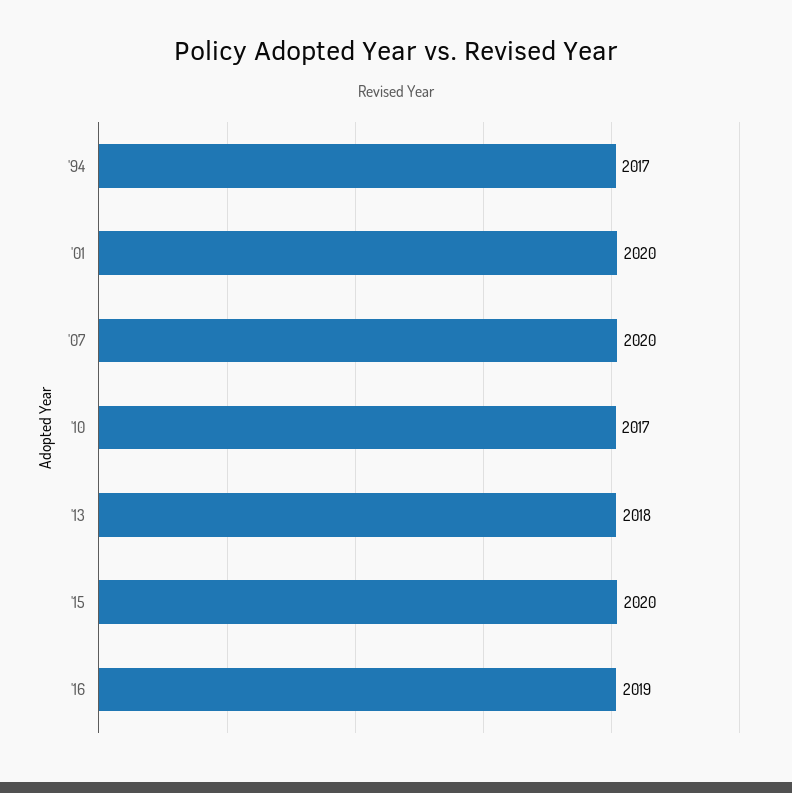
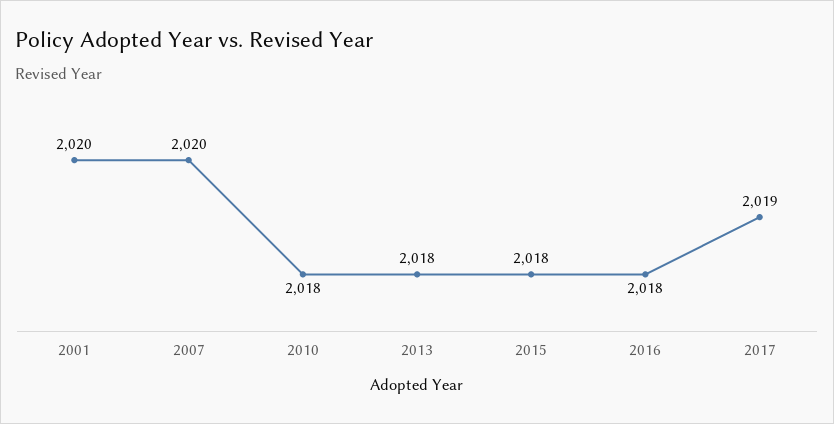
'94: 2017 -> none
'10: 2017 -> 2018
'15: 2020 -> 2018
'16: 2019 -> 2018
2017: none -> 2019

